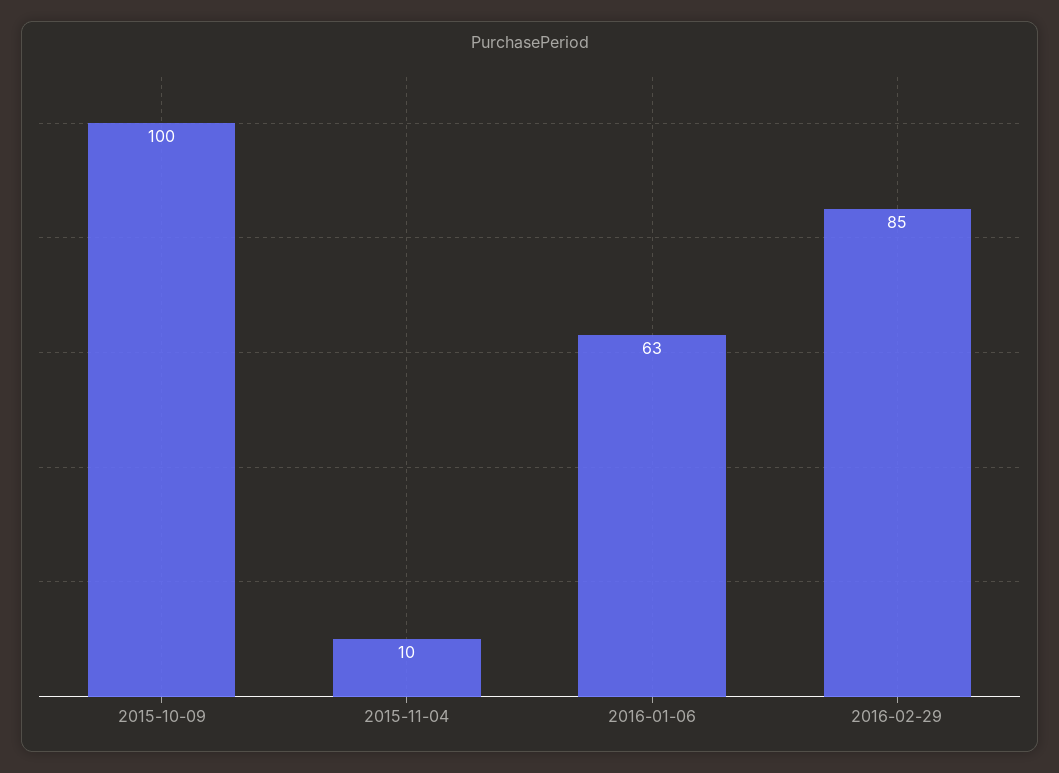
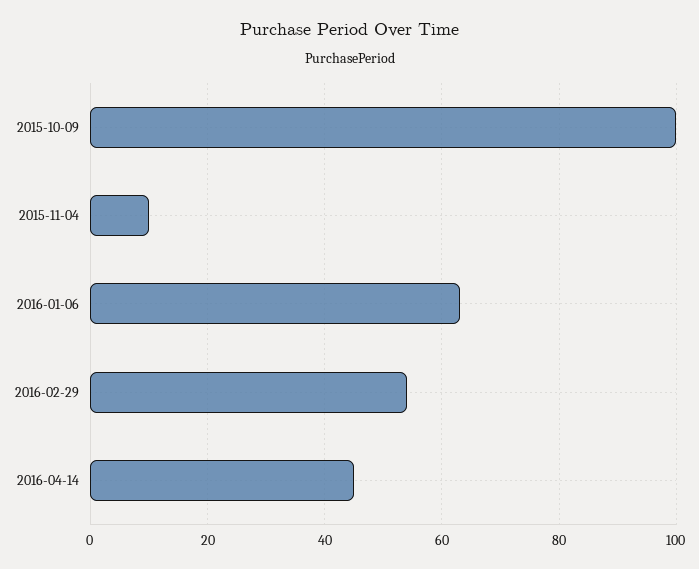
2016-02-29: 85 -> 55
2016-04-14: none -> 45

